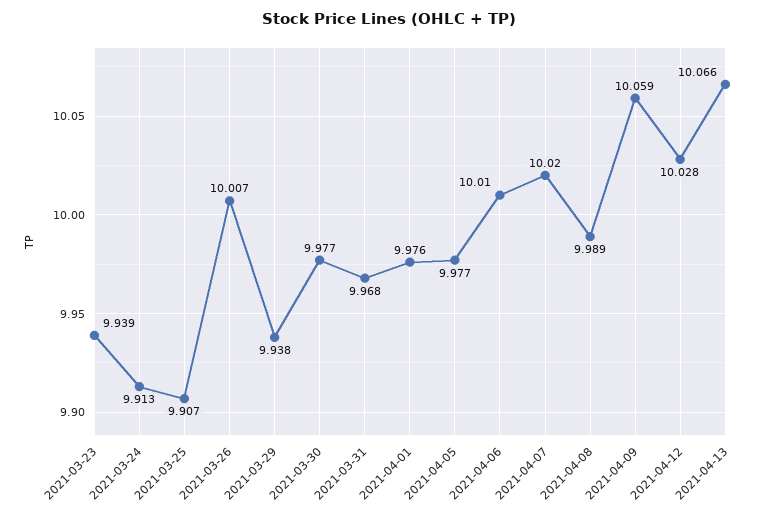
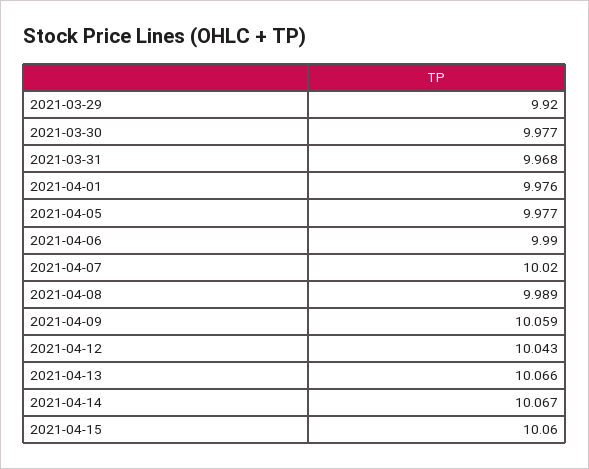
2021-03-23: 9.939 -> none
2021-03-24: 9.913 -> none
2021-03-25: 9.907 -> none
2021-03-26: 10.007 -> none
2021-03-29: 9.938 -> 9.92
2021-04-06: 10.01 -> 9.99
2021-04-12: 10.028 -> 10.043
2021-04-14: none -> 10.067
2021-04-15: none -> 10.06

